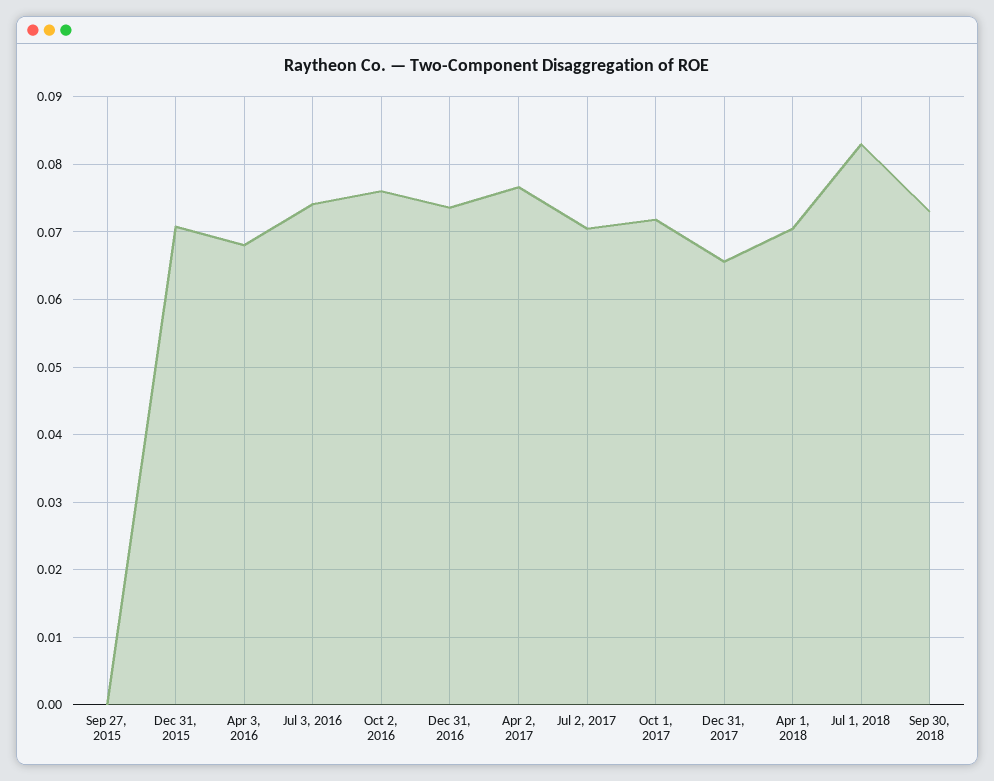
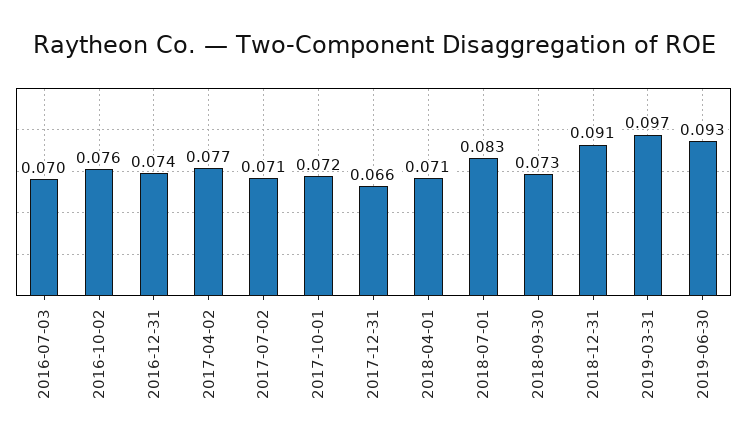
Sep 27, 2015: 0 -> none
Dec 31, 2015: 0.071 -> none
Apr 3, 2016: 0.068 -> none
Jul 3, 2016: 0.074 -> 0.07
2018-12-31: none -> 0.091
2019-03-31: none -> 0.097
2019-06-30: none -> 0.093

